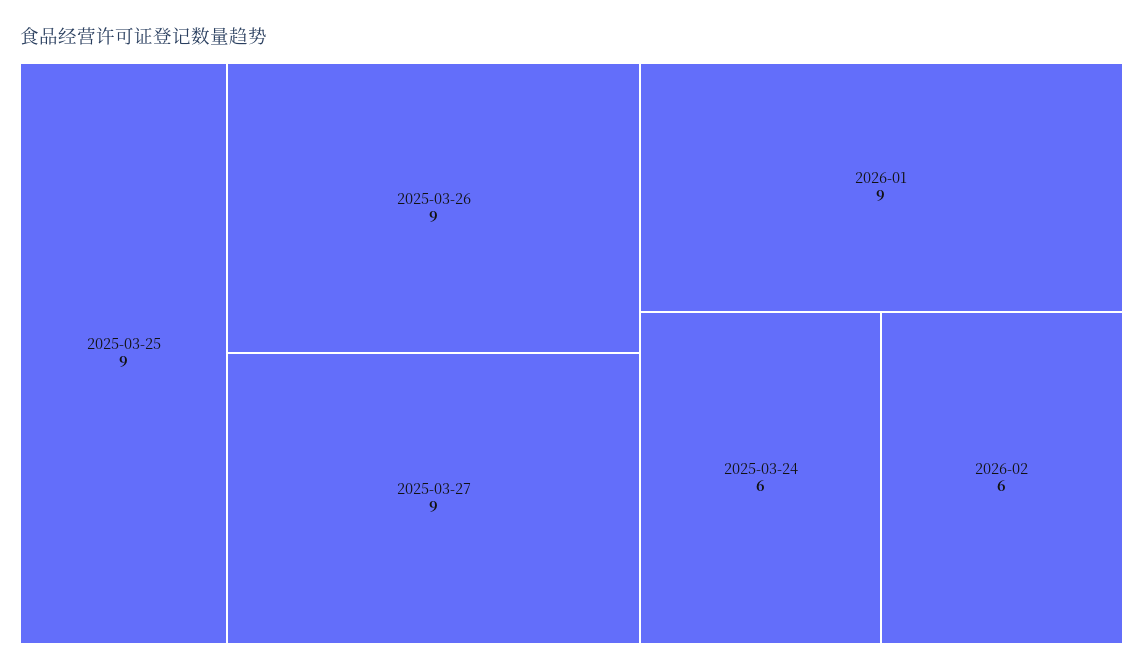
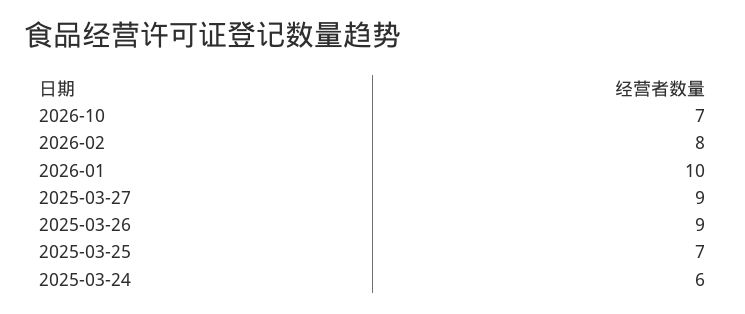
2025-03-25: 9 -> 7
2026-01: 9 -> 10
2026-02: 6 -> 8
2026-10: none -> 7

